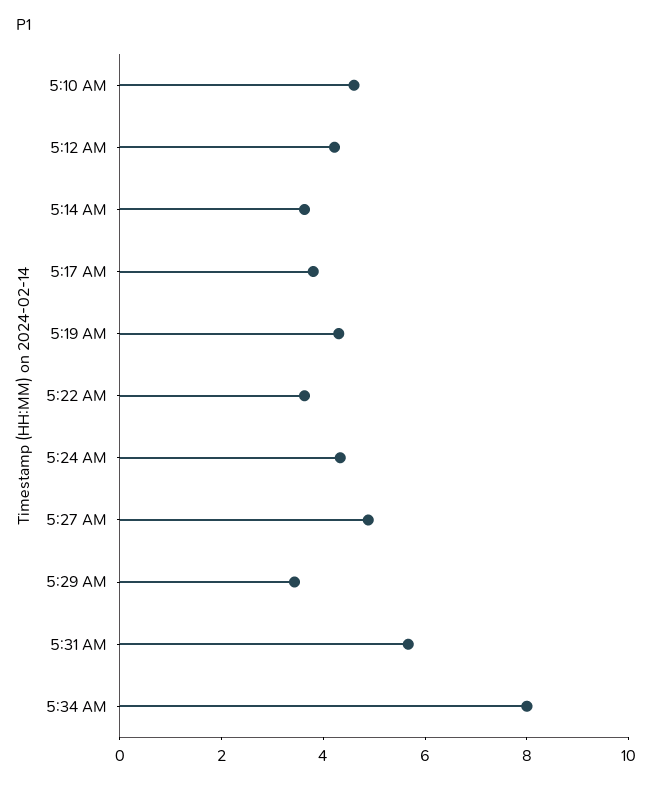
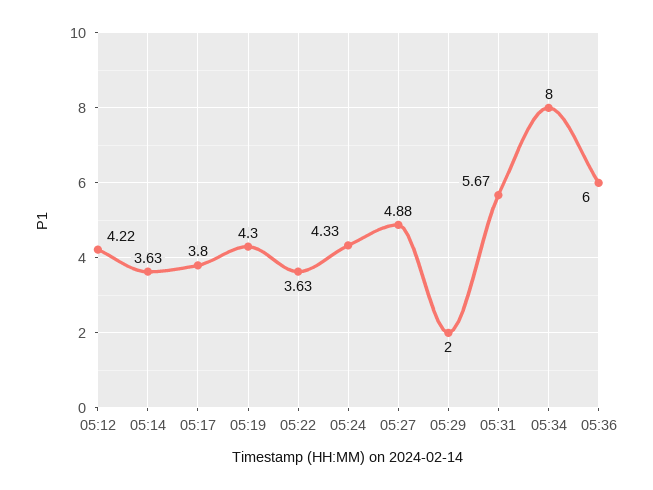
5:10 AM: 4.5 -> none
5:29 AM: 3.5 -> 2
05:36: none -> 6

